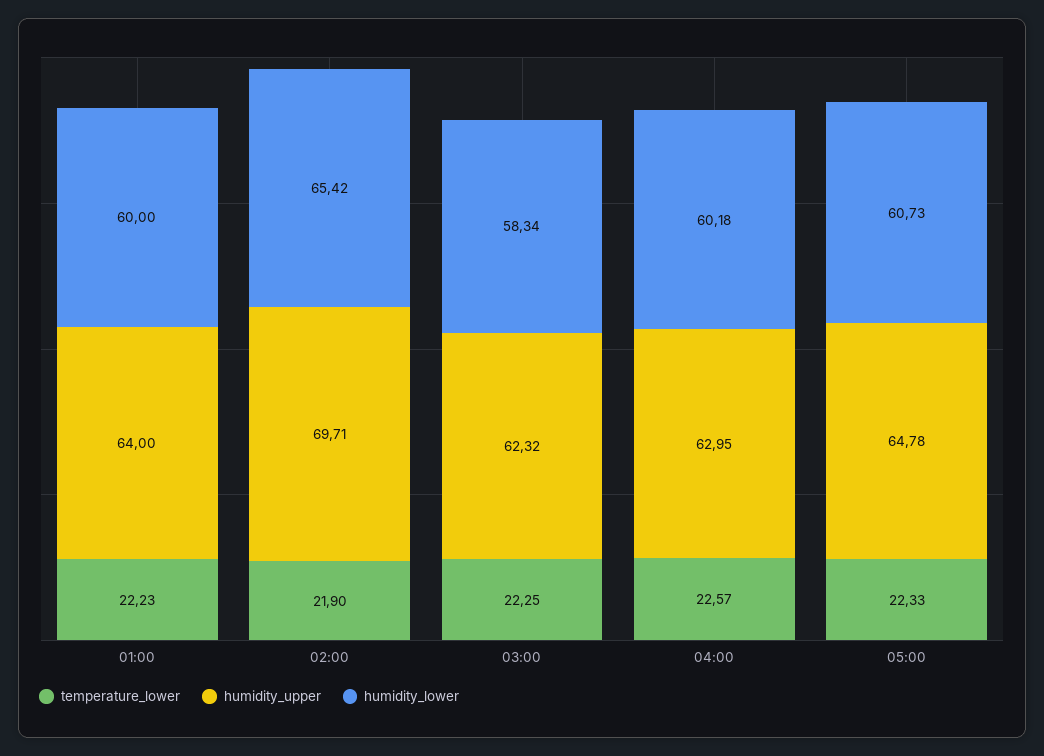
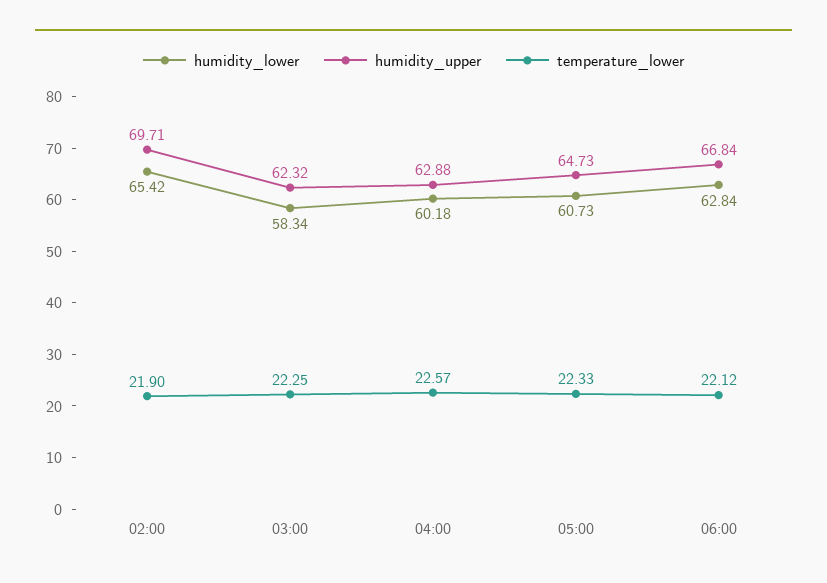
temperature_lower, 01:00: 22.23 -> none
humidity_upper, 01:00: 64 -> none
humidity_lower, 01:00: 60 -> none
humidity_upper, 04:00: 62.95 -> 62.88
humidity_upper, 05:00: 64.78 -> 64.73
humidity_lower, 06:00: none -> 62.84
humidity_upper, 06:00: none -> 66.84
temperature_lower, 06:00: none -> 22.12

